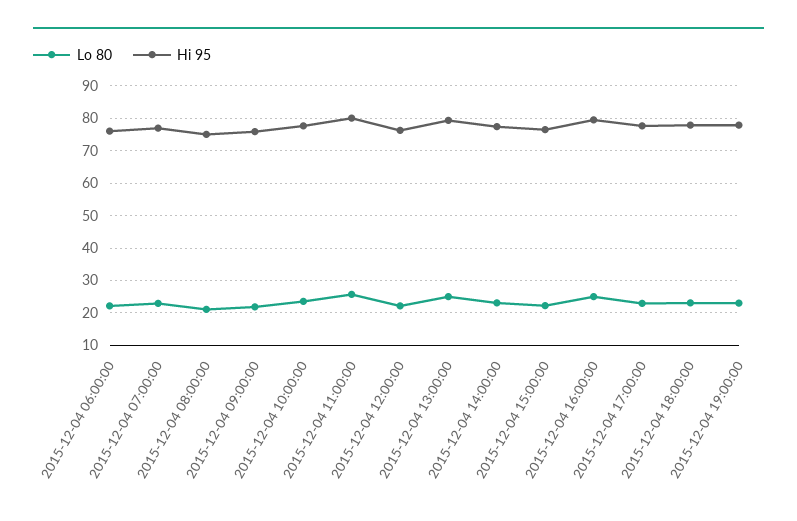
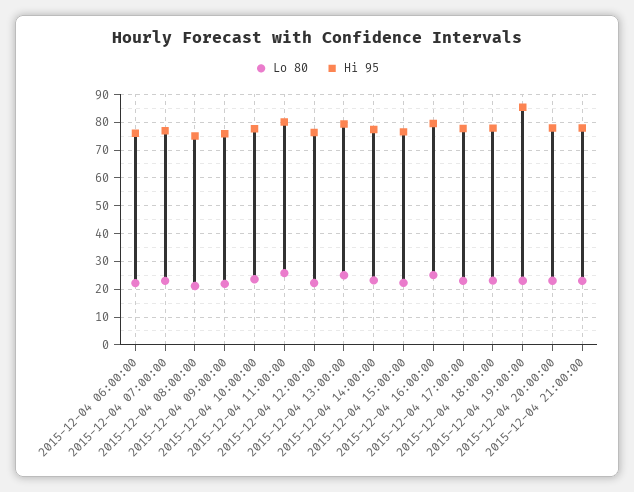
Hi 95, 2015-12-04 19:00:00: 78 -> 85
Lo 80, 2015-12-04 20:00:00: none -> 22.5
Hi 95, 2015-12-04 20:00:00: none -> 77.5
Lo 80, 2015-12-04 21:00:00: none -> 22.5
Hi 95, 2015-12-04 21:00:00: none -> 77.5

